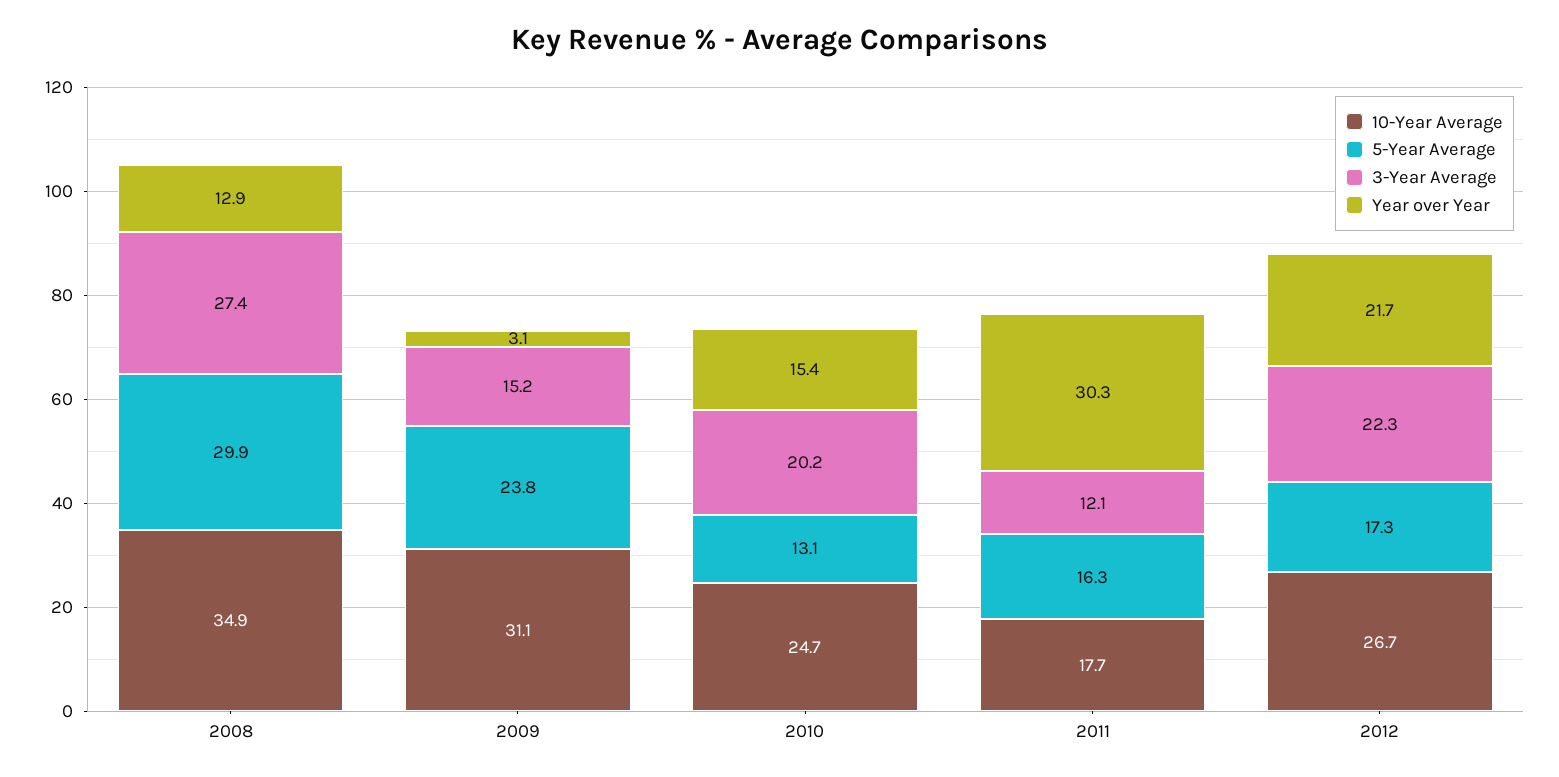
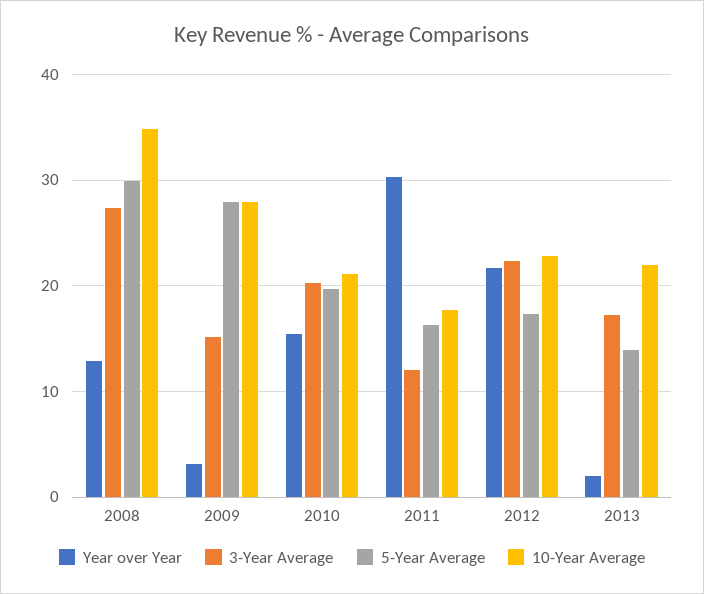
10-Year Average, 2009: 31.1 -> 28
5-Year Average, 2009: 23.8 -> 28
10-Year Average, 2010: 24.7 -> 21
5-Year Average, 2010: 13.1 -> 20
10-Year Average, 2012: 26.7 -> 23
Year over Year, 2013: none -> 2
3-Year Average, 2013: none -> 17
5-Year Average, 2013: none -> 14
10-Year Average, 2013: none -> 22

